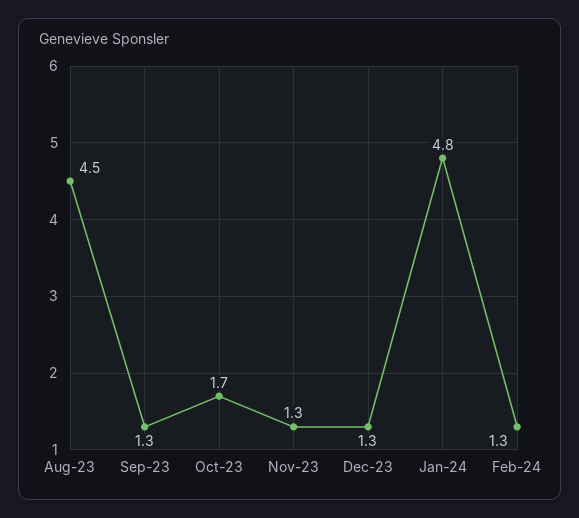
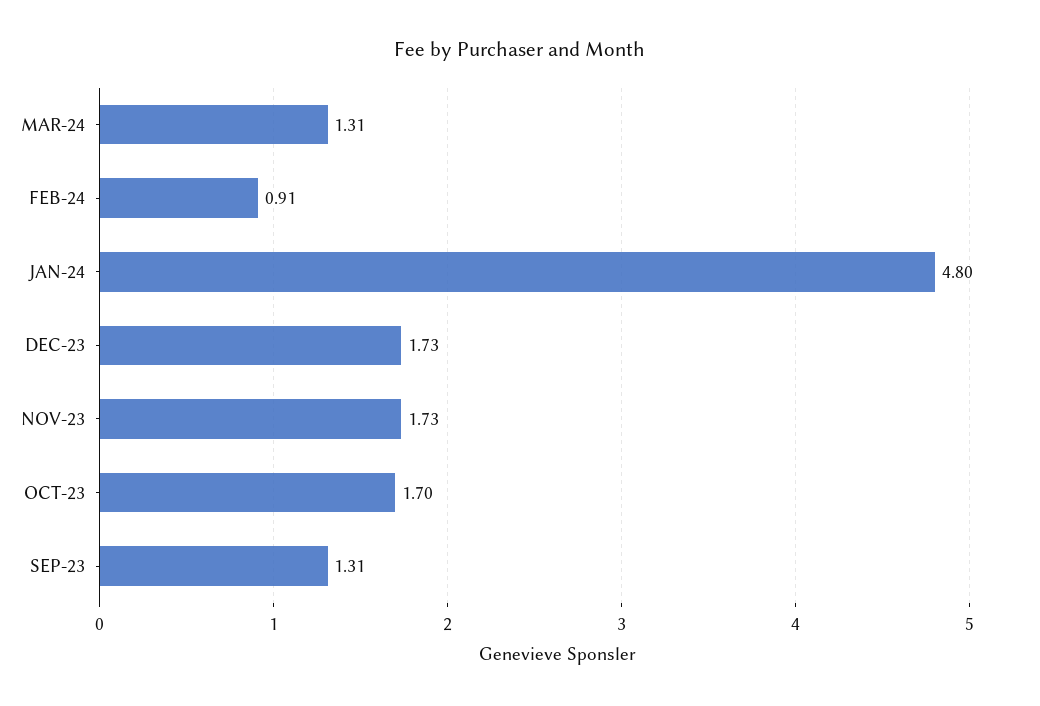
Aug-23: 4.5 -> none
Nov-23: 1.3 -> 1.73
Dec-23: 1.3 -> 1.73
Feb-24: 1.3 -> 0.91
MAR-24: none -> 1.31

